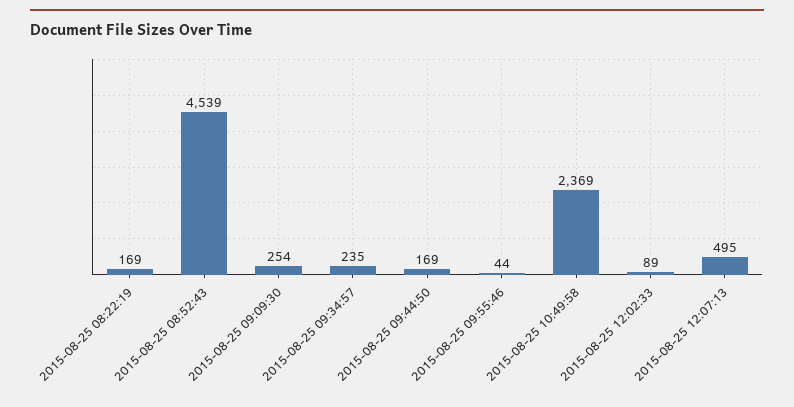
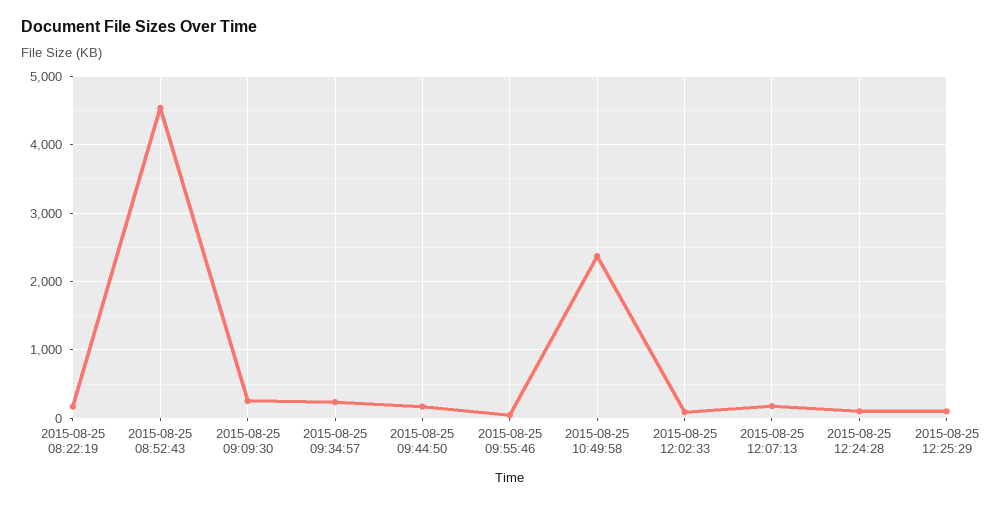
2015-08-25 12:07:13: 495 -> 200
2015-08-25 12:24:28: none -> 100
2015-08-25 12:25:29: none -> 100

